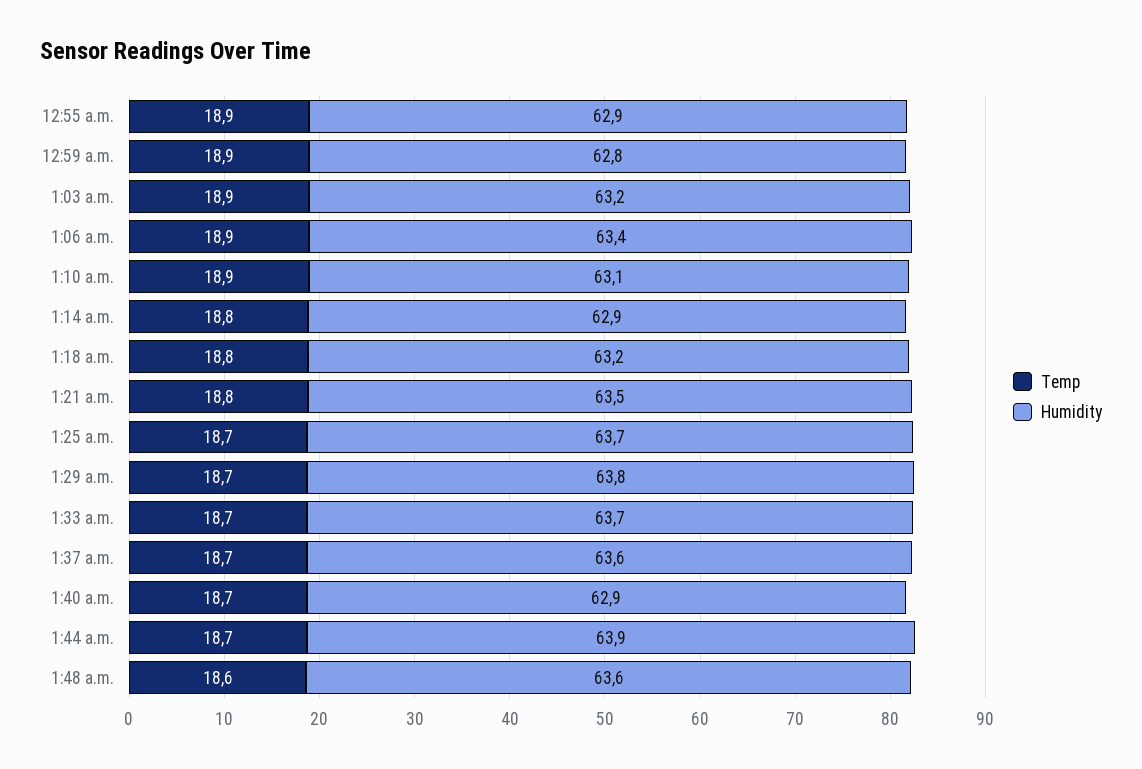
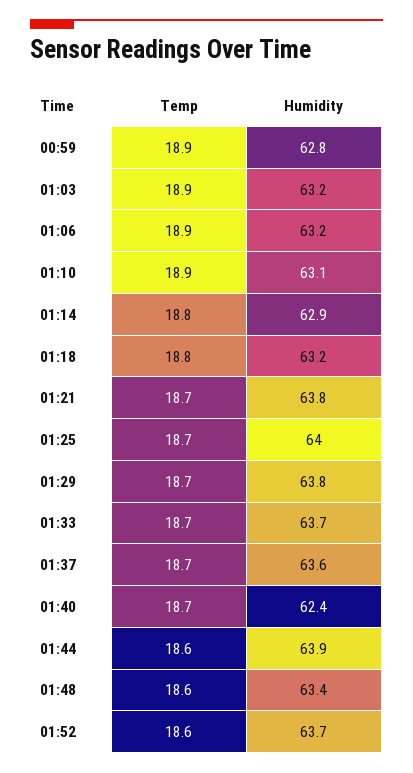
Temp, 12:55 a.m.: 18.9 -> none
Humidity, 12:55 a.m.: 62.9 -> none
Humidity, 1:06 a.m.: 63.4 -> 63.2
Temp, 1:21 a.m.: 18.8 -> 18.7
Humidity, 1:21 a.m.: 63.5 -> 63.8
Humidity, 1:25 a.m.: 63.7 -> 64
Humidity, 1:40 a.m.: 62.9 -> 62.4
Temp, 1:44 a.m.: 18.7 -> 18.6
Humidity, 1:48 a.m.: 63.6 -> 63.4
Temp, 01:52: none -> 18.6
Humidity, 01:52: none -> 63.7

